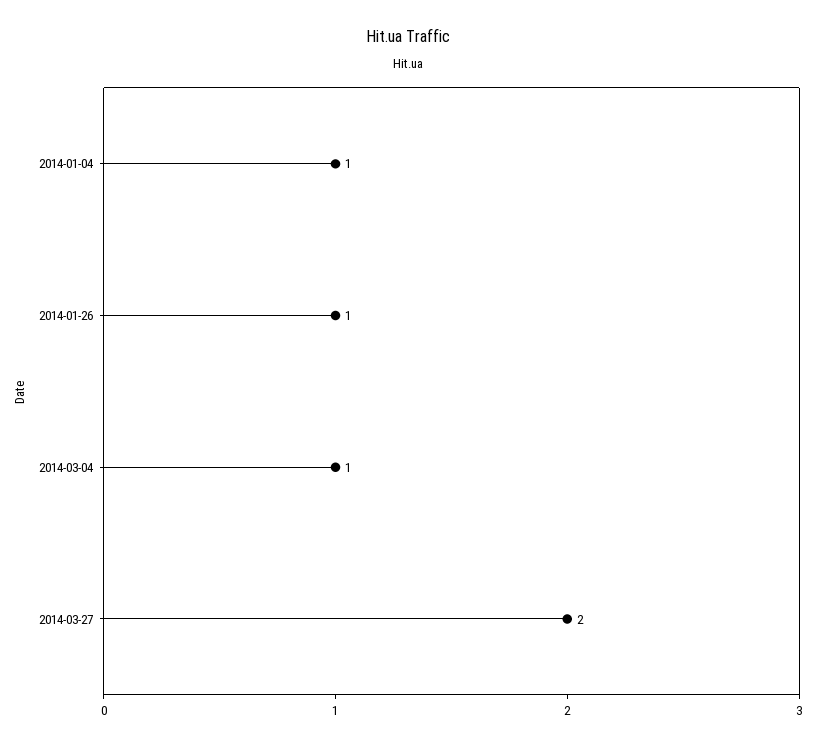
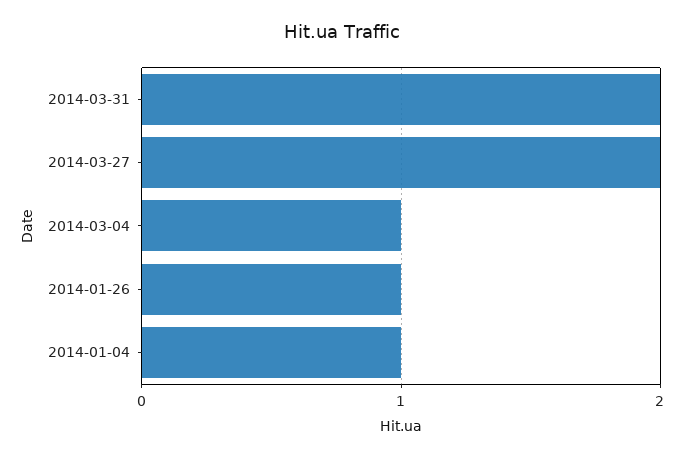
2014-03-31: none -> 2

